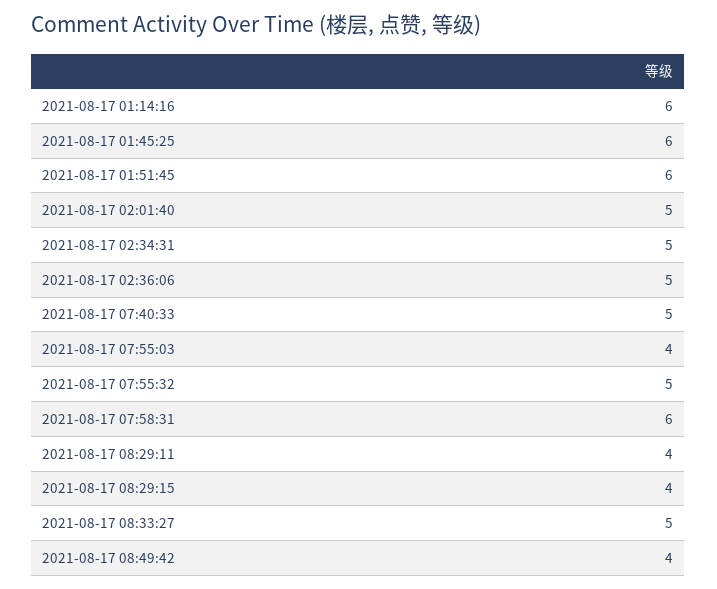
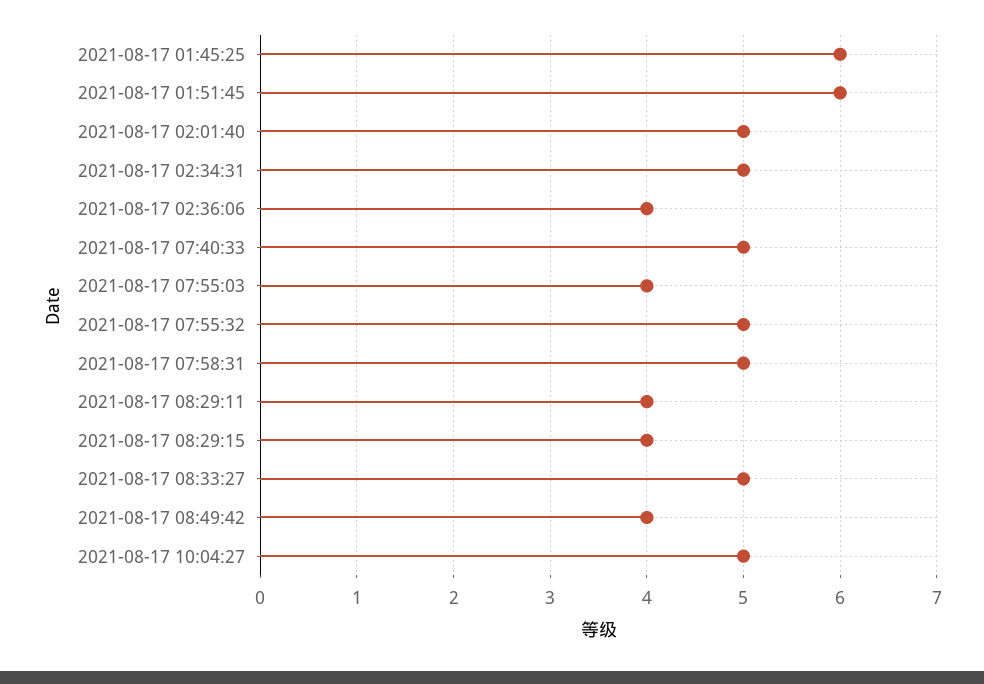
2021-08-17 01:14:16: 6 -> none
2021-08-17 02:36:06: 5 -> 4
2021-08-17 07:58:31: 6 -> 5
2021-08-17 10:04:27: none -> 5

